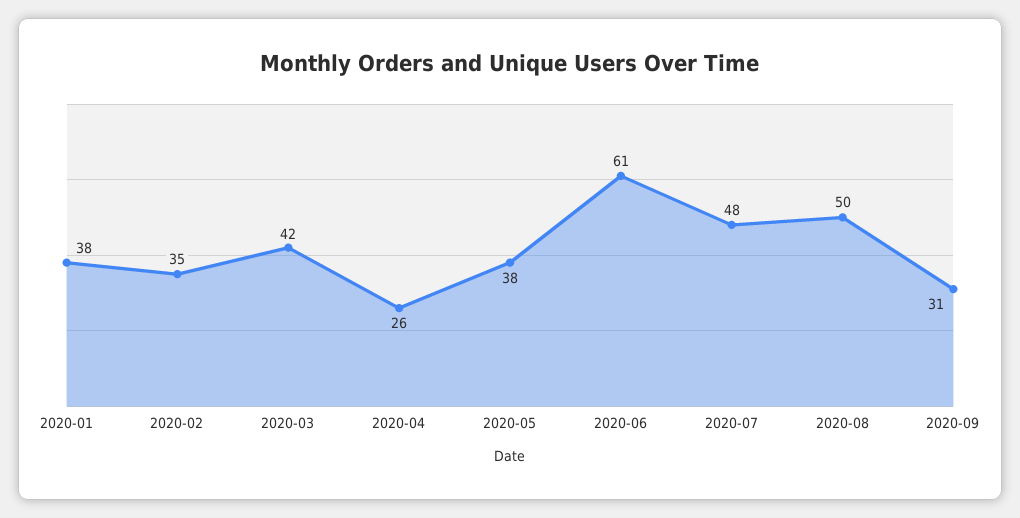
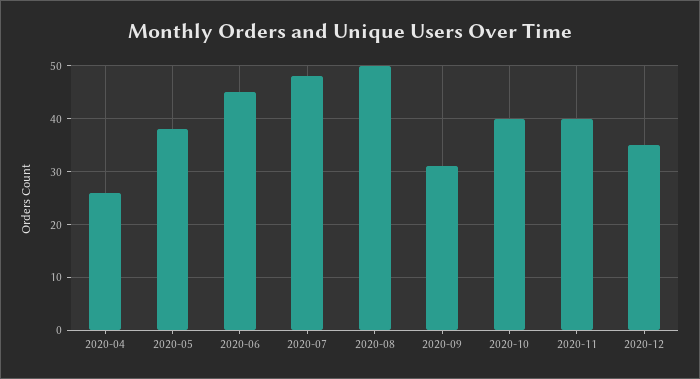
2020-01: 38 -> none
2020-02: 35 -> none
2020-03: 42 -> none
2020-06: 61 -> 45
2020-10: none -> 40
2020-11: none -> 40
2020-12: none -> 35

